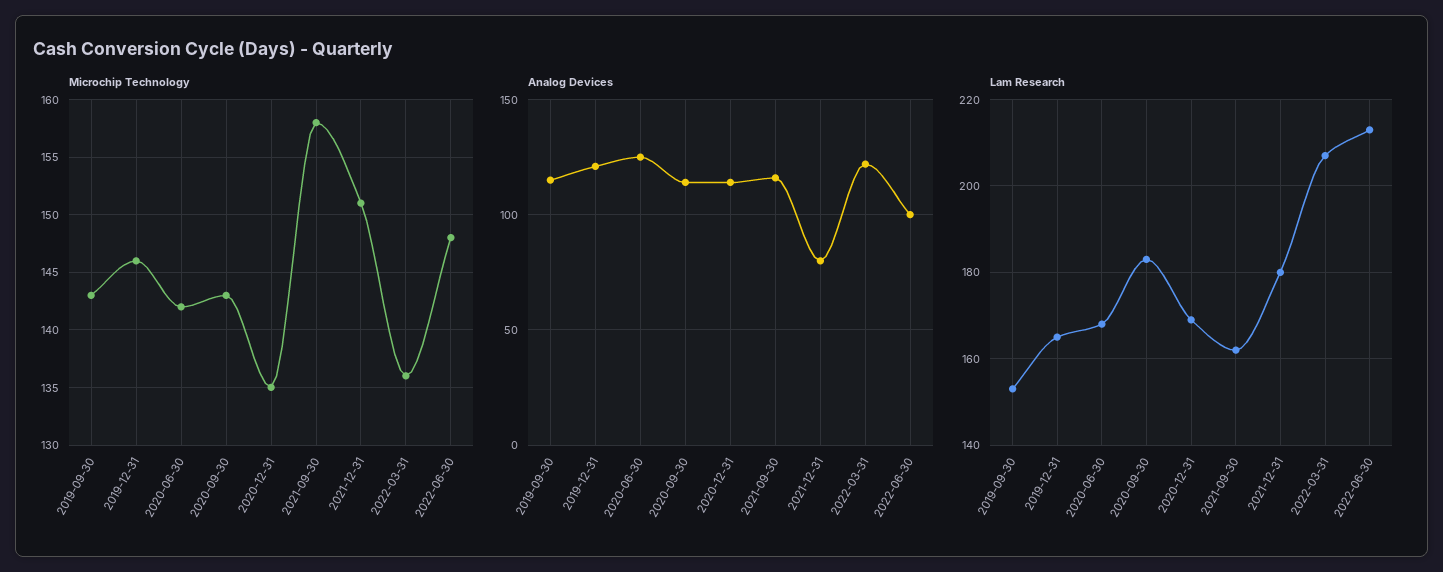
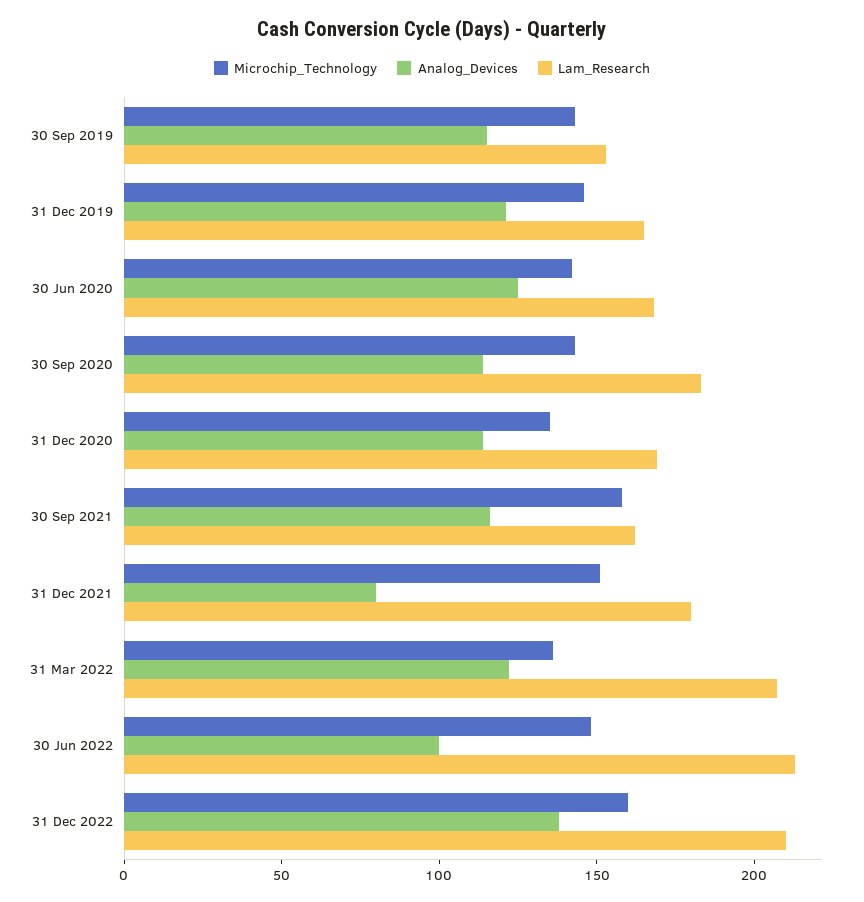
Microchip Technology, 31 Dec 2022: none -> 160
Analog Devices, 31 Dec 2022: none -> 140
Lam Research, 31 Dec 2022: none -> 210

